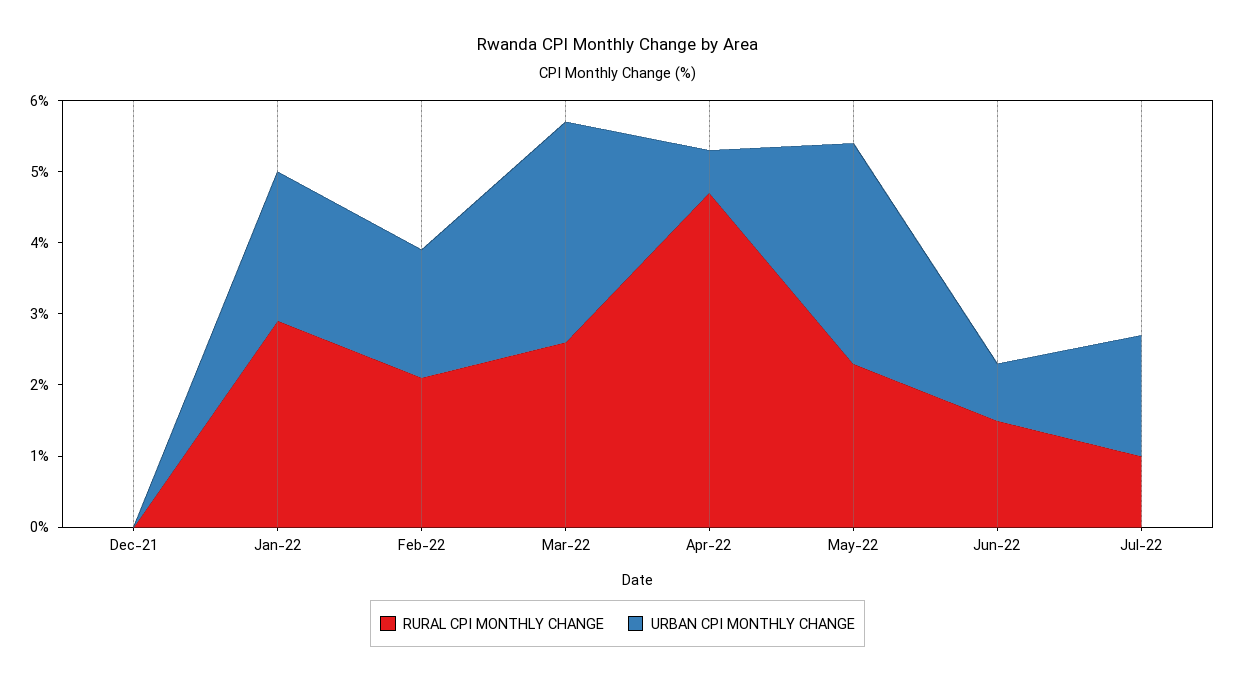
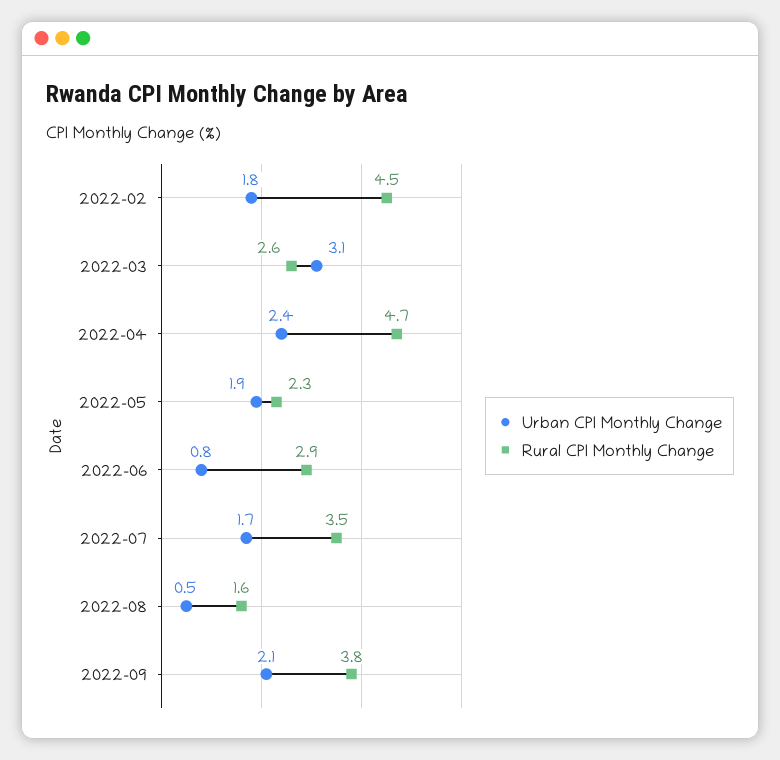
RURAL CPI MONTHLY CHANGE, Dec-21: 0 -> none
URBAN CPI MONTHLY CHANGE, Dec-21: 0 -> none
RURAL CPI MONTHLY CHANGE, Jan-22: 3 -> none
URBAN CPI MONTHLY CHANGE, Jan-22: 2 -> none
RURAL CPI MONTHLY CHANGE, Feb-22: 2 -> 4.5
URBAN CPI MONTHLY CHANGE, Apr-22: 0.5 -> 2.4
URBAN CPI MONTHLY CHANGE, May-22: 3 -> 1.9
RURAL CPI MONTHLY CHANGE, Jun-22: 1.5 -> 2.9
RURAL CPI MONTHLY CHANGE, Jul-22: 1 -> 3.5
URBAN CPI MONTHLY CHANGE, 2022-08: none -> 0.5
RURAL CPI MONTHLY CHANGE, 2022-08: none -> 1.6
URBAN CPI MONTHLY CHANGE, 2022-09: none -> 2.1
RURAL CPI MONTHLY CHANGE, 2022-09: none -> 3.8

